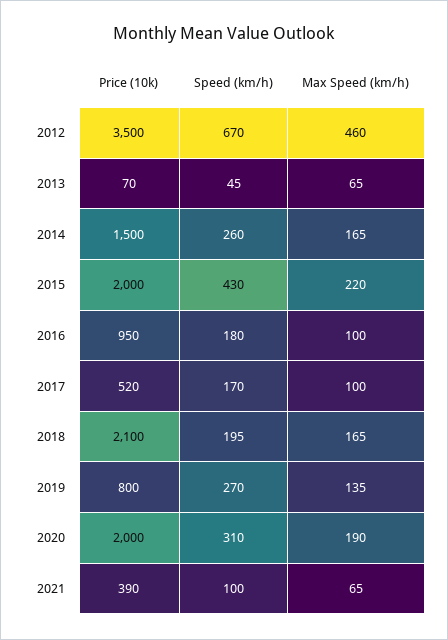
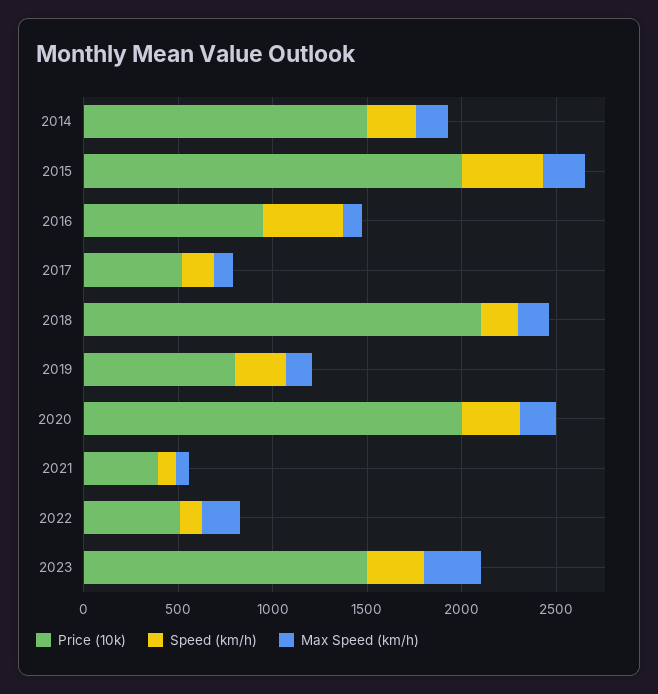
Price (10k), 2012: 3500 -> none
Speed (km/h), 2012: 670 -> none
Max Speed (km/h), 2012: 460 -> none
Price (10k), 2013: 70 -> none
Speed (km/h), 2013: 45 -> none
Max Speed (km/h), 2013: 65 -> none
Speed (km/h), 2016: 180 -> 400
Price (10k), 2022: none -> 500
Speed (km/h), 2022: none -> 100
Max Speed (km/h), 2022: none -> 200
Price (10k), 2023: none -> 1500
Speed (km/h), 2023: none -> 300
Max Speed (km/h), 2023: none -> 300

